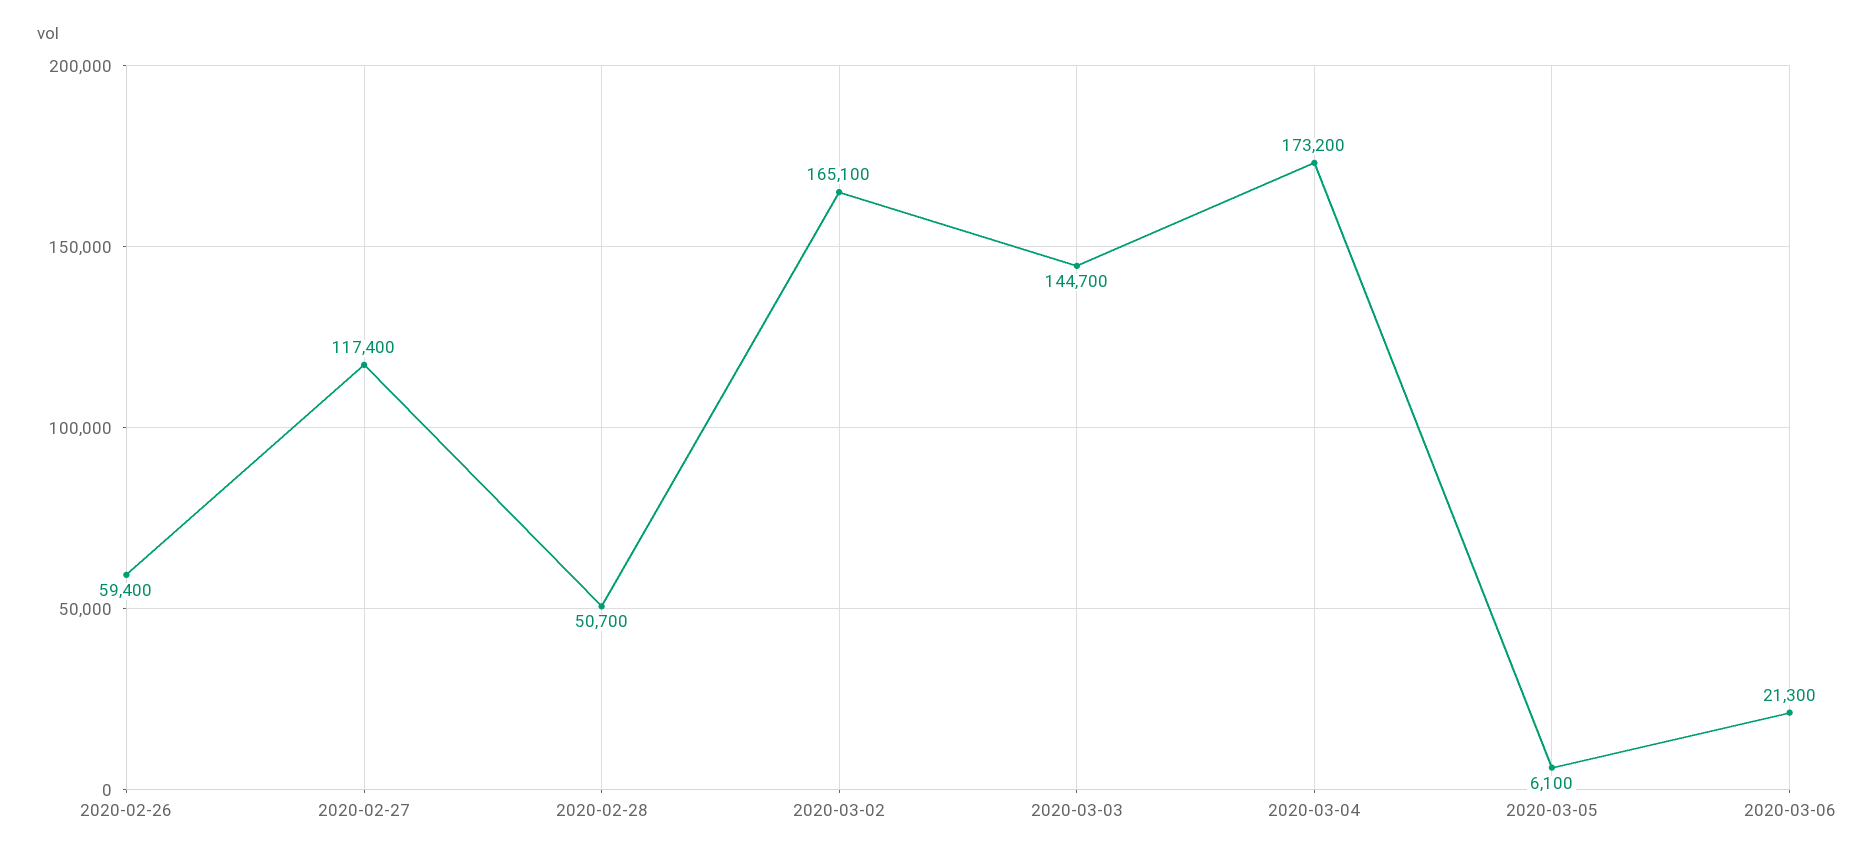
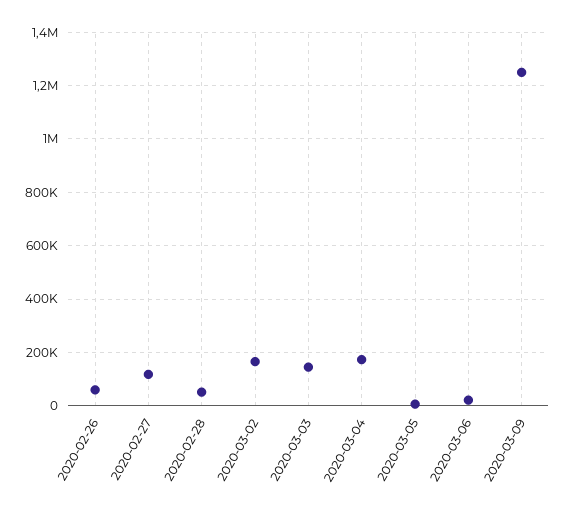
2020-03-09: none -> 1250000

